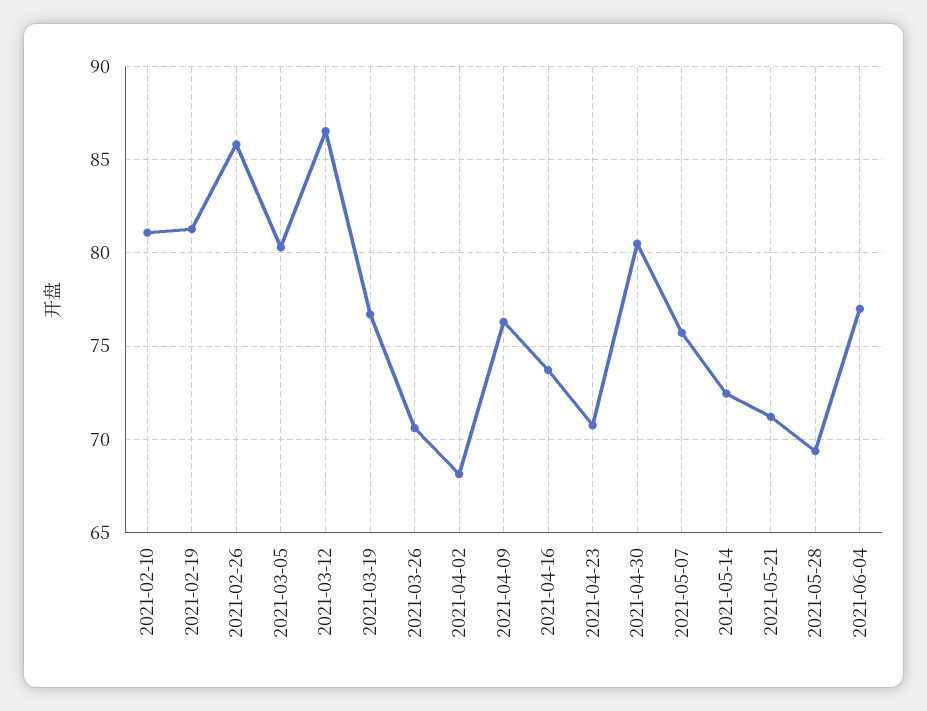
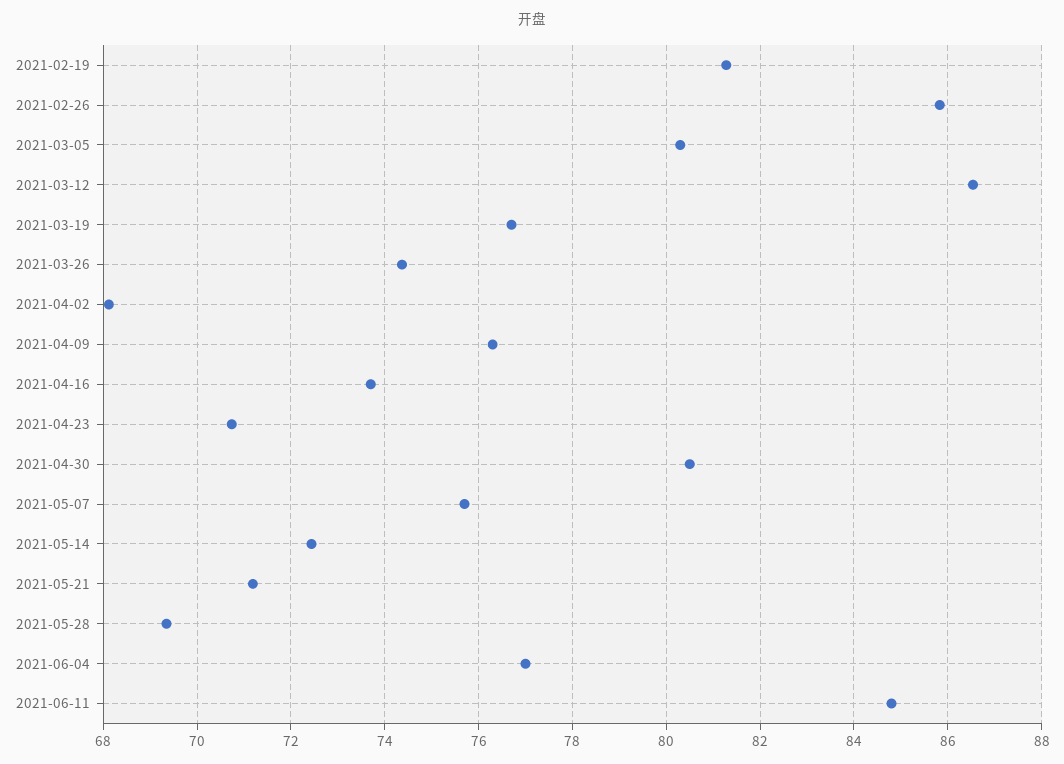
2021-02-10: 81 -> none
2021-03-26: 70.5 -> 74.4
2021-06-11: none -> 84.8

